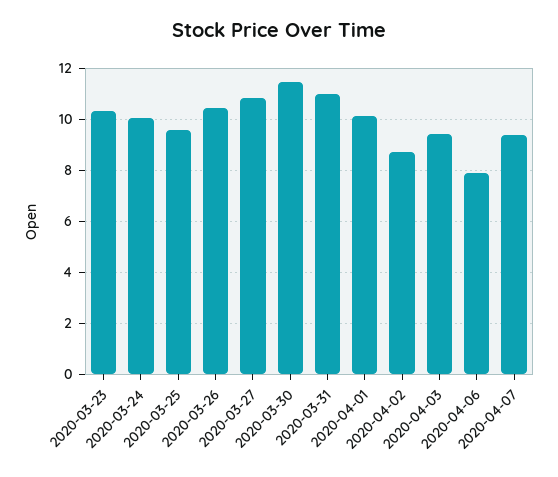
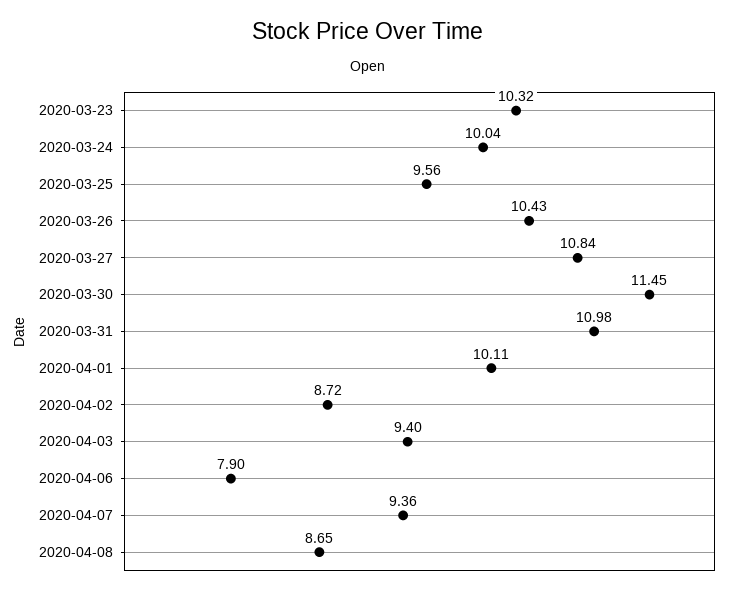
2020-04-08: none -> 8.65

